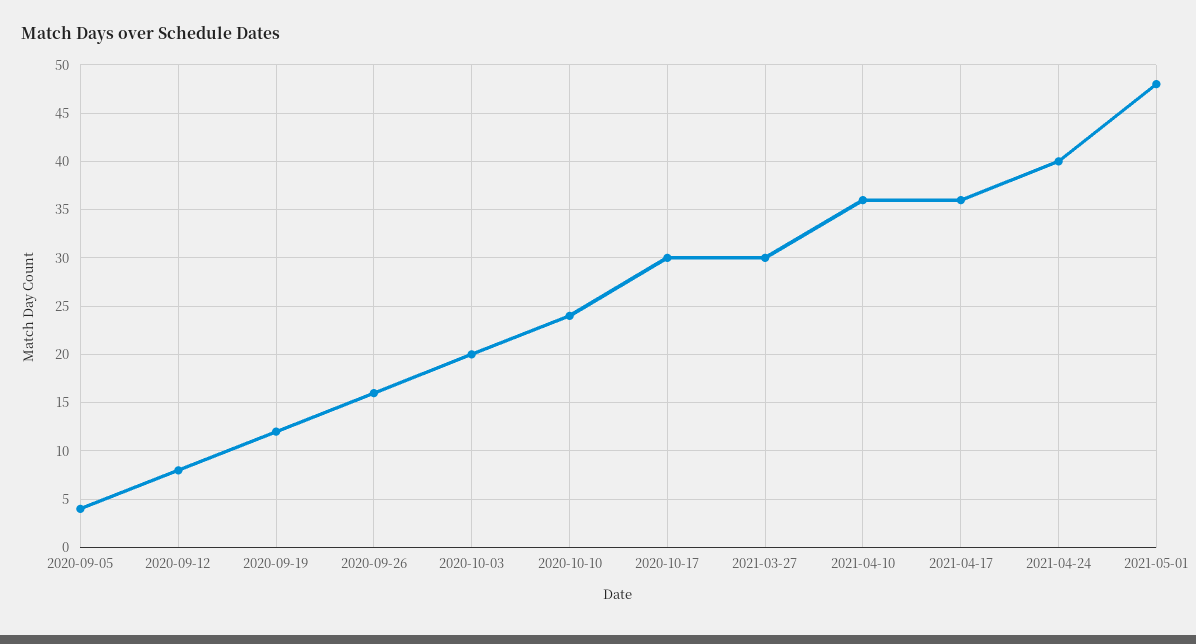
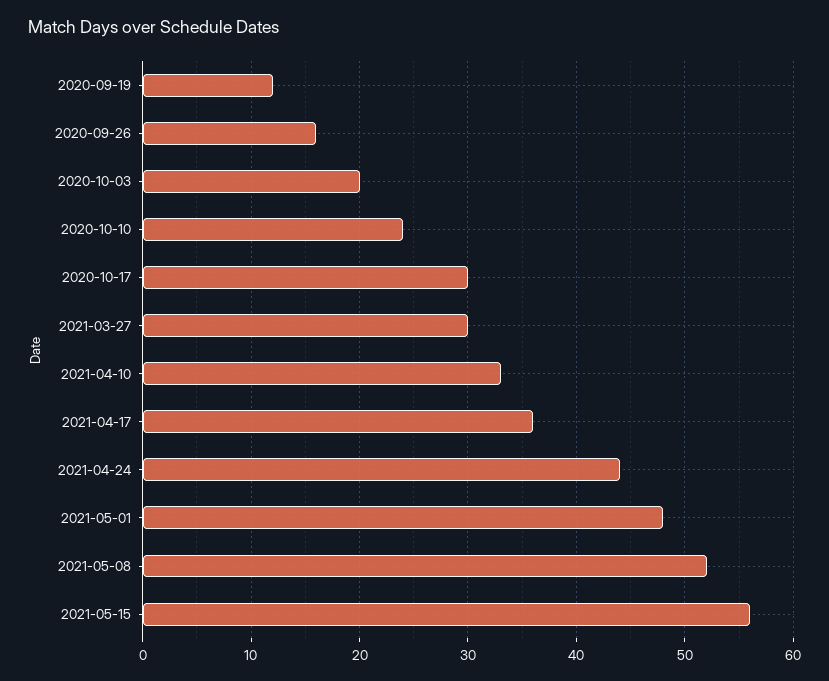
2020-09-05: 4 -> none
2020-09-12: 8 -> none
2021-04-10: 36 -> 33
2021-04-24: 40 -> 44
2021-05-08: none -> 52
2021-05-15: none -> 56

